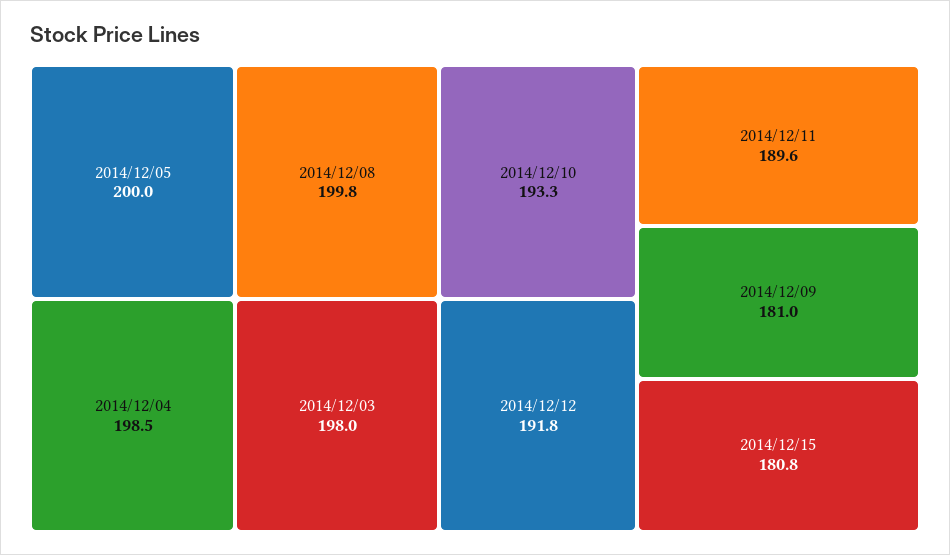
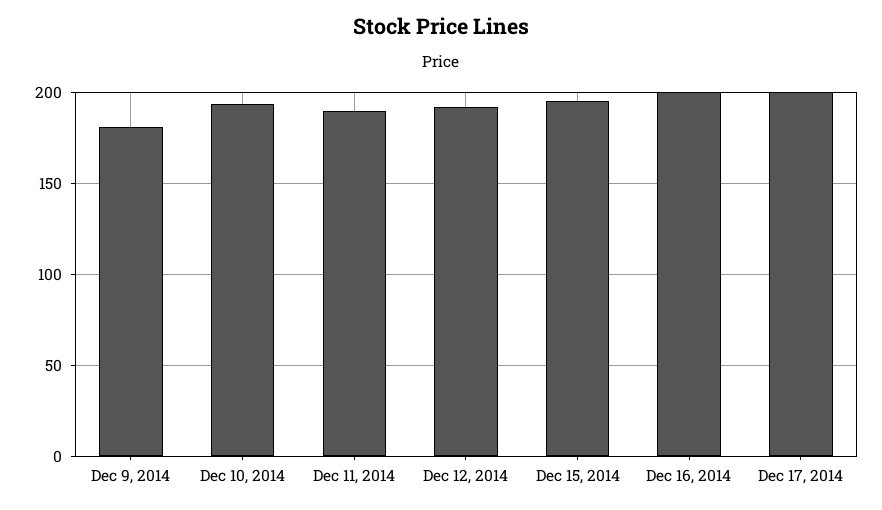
2014/12/05: 200 -> none
2014/12/08: 199.8 -> none
2014/12/04: 198.5 -> none
2014/12/03: 198 -> none
2014/12/15: 180.8 -> 195
Dec 16, 2014: none -> 200
Dec 17, 2014: none -> 200

